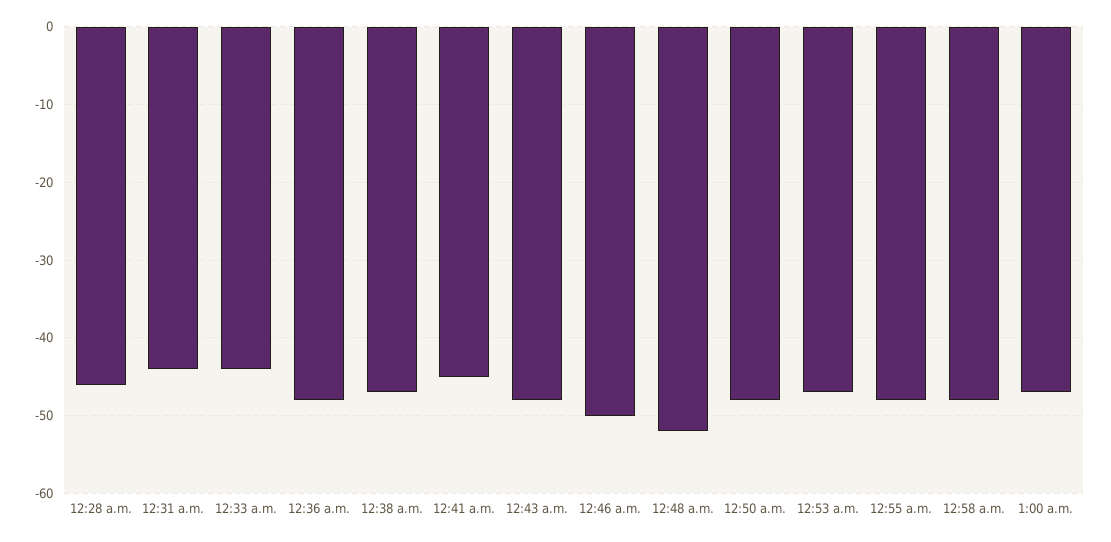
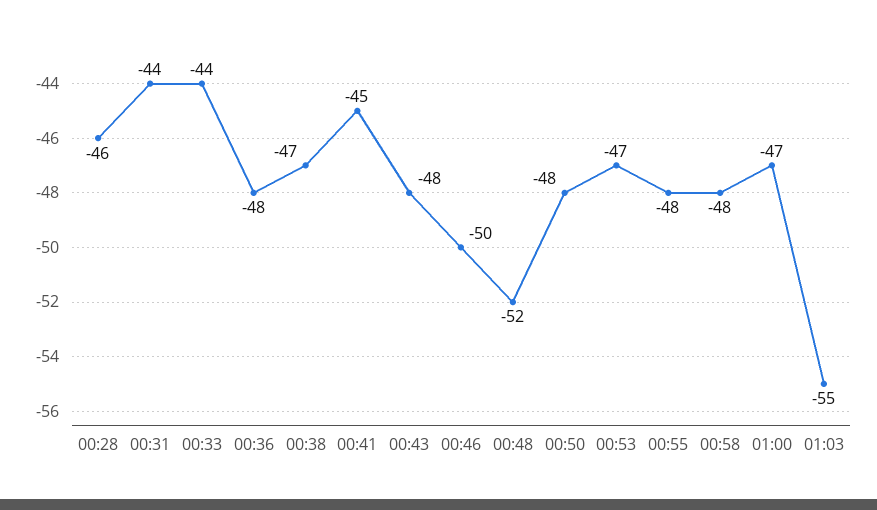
01:03: none -> -55

